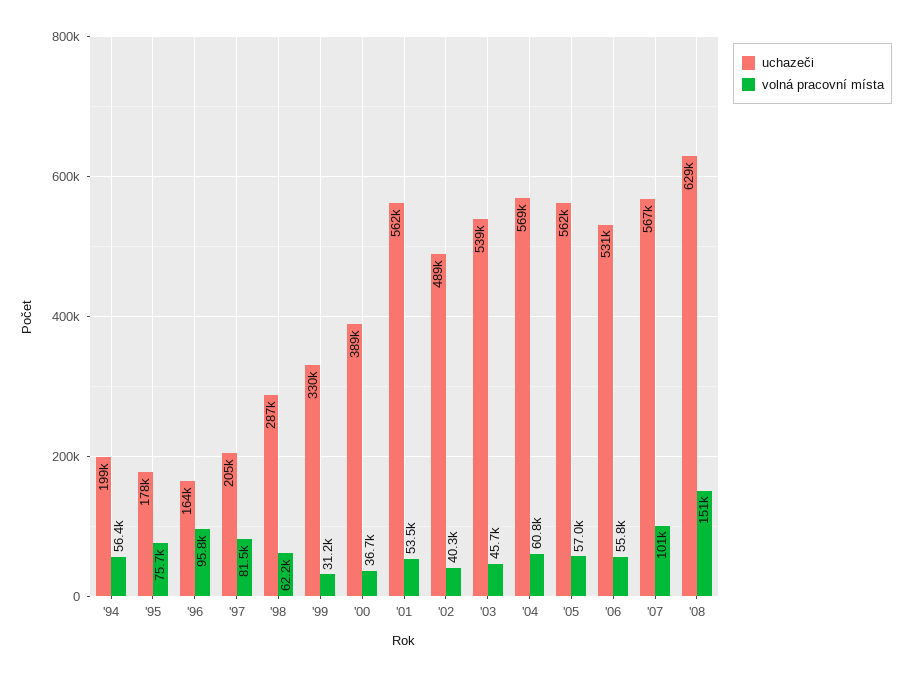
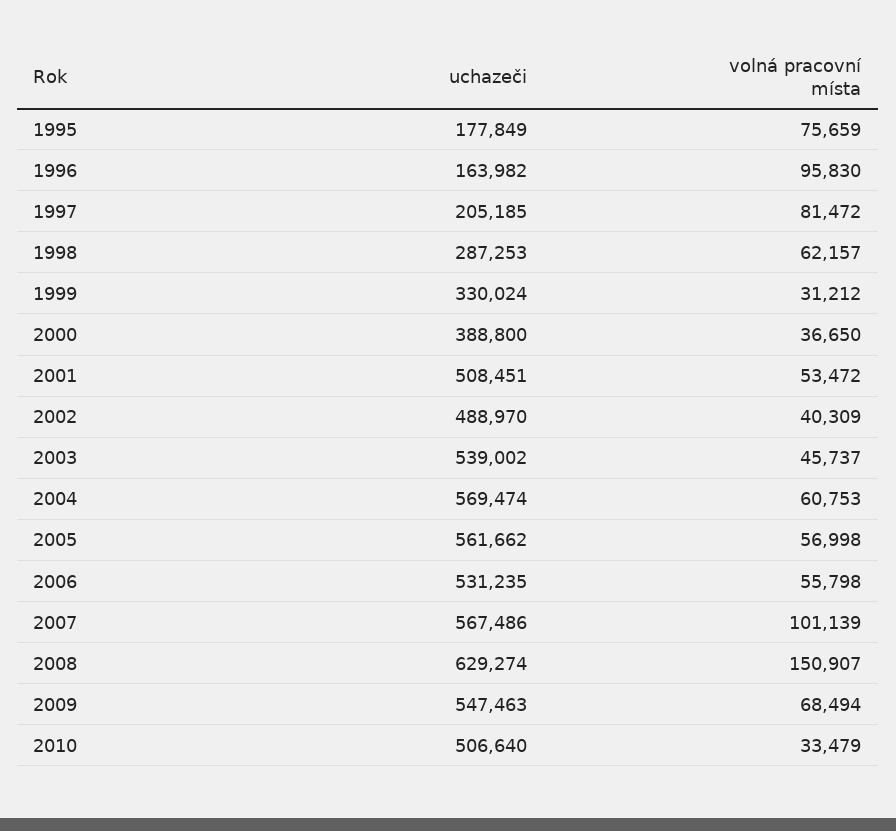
uchazeči, '94: 199000 -> none
volná pracovní místa, '94: 56400 -> none
uchazeči, '01: 562000 -> 508451
uchazeči, 2009: none -> 547463
volná pracovní místa, 2009: none -> 68494
uchazeči, 2010: none -> 506640
volná pracovní místa, 2010: none -> 33479

